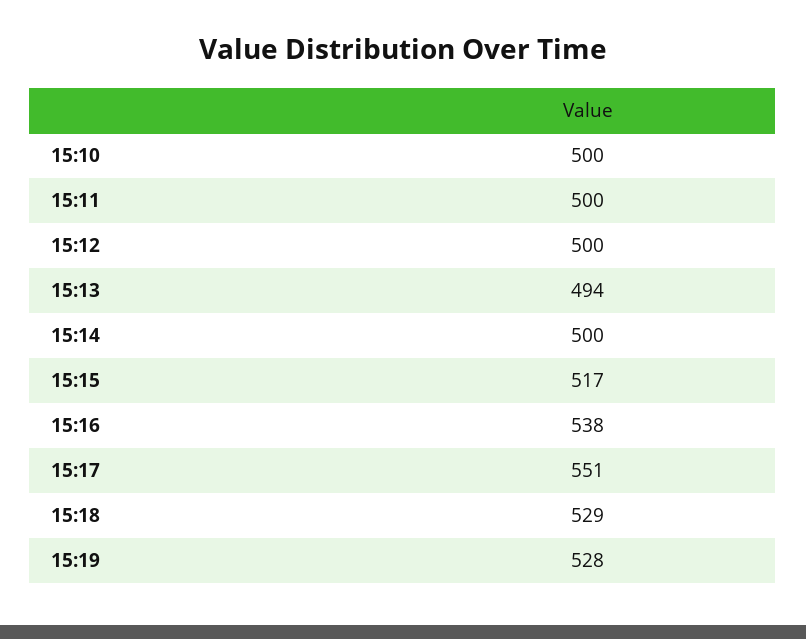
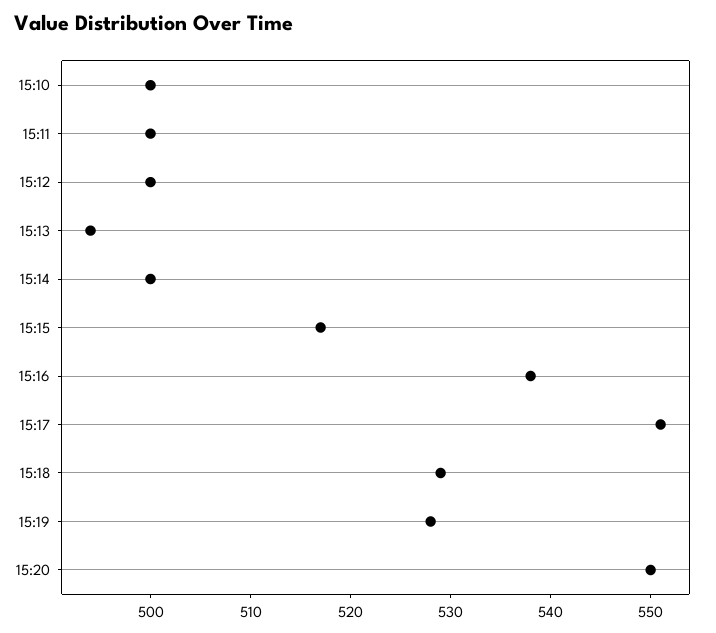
15:20: none -> 550

